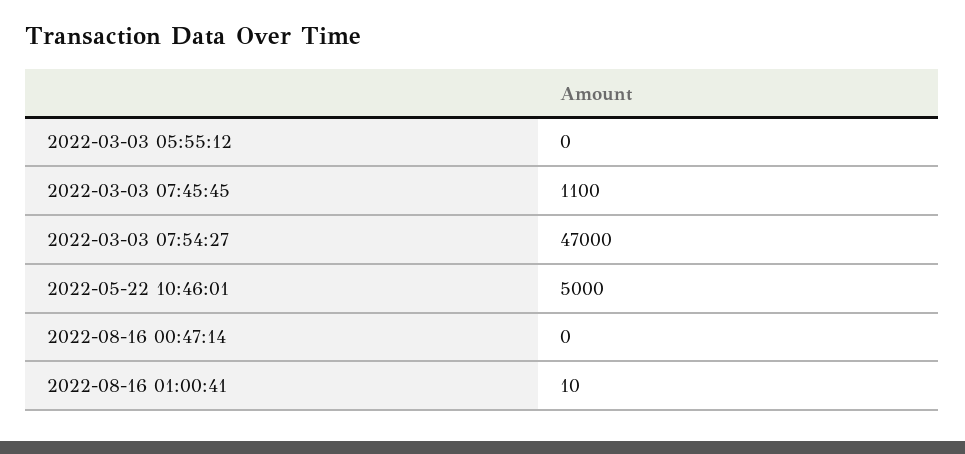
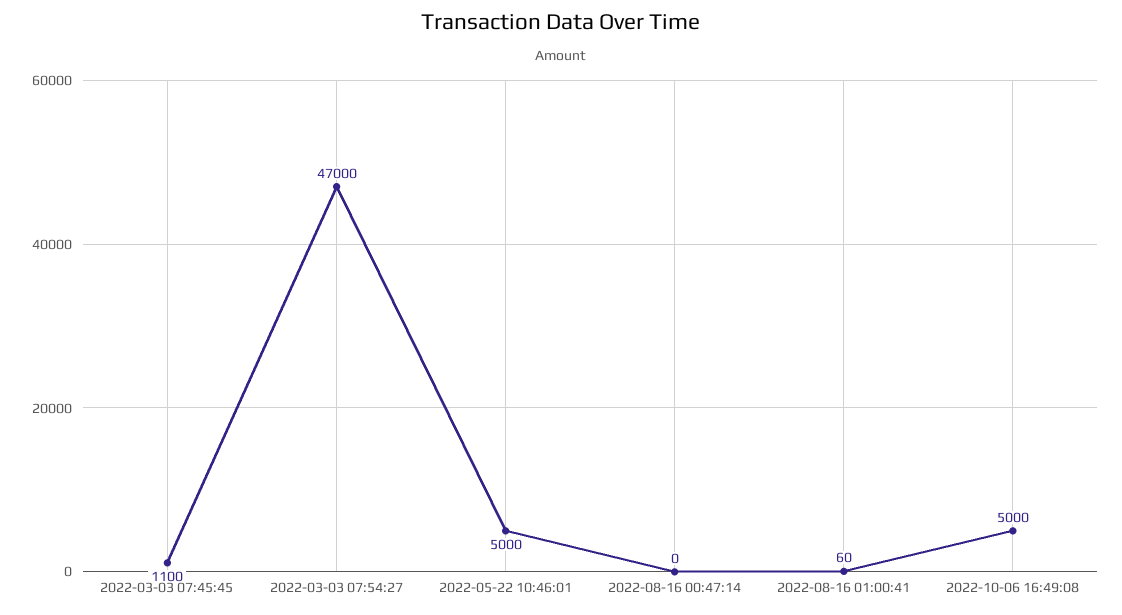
2022-03-03 05:55:12: 0 -> none
2022-08-16 01:00:41: 10 -> 60
2022-10-06 16:49:08: none -> 5000

